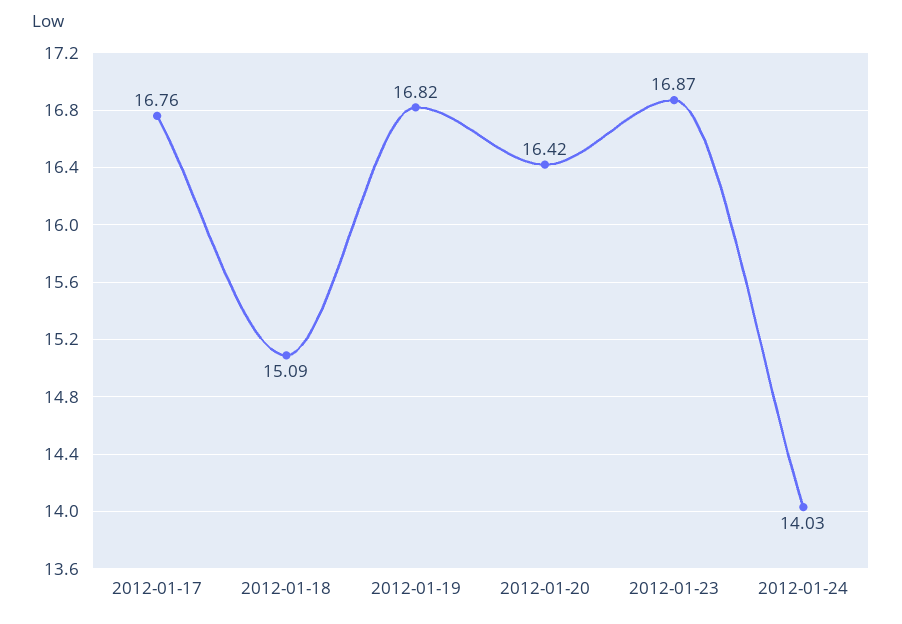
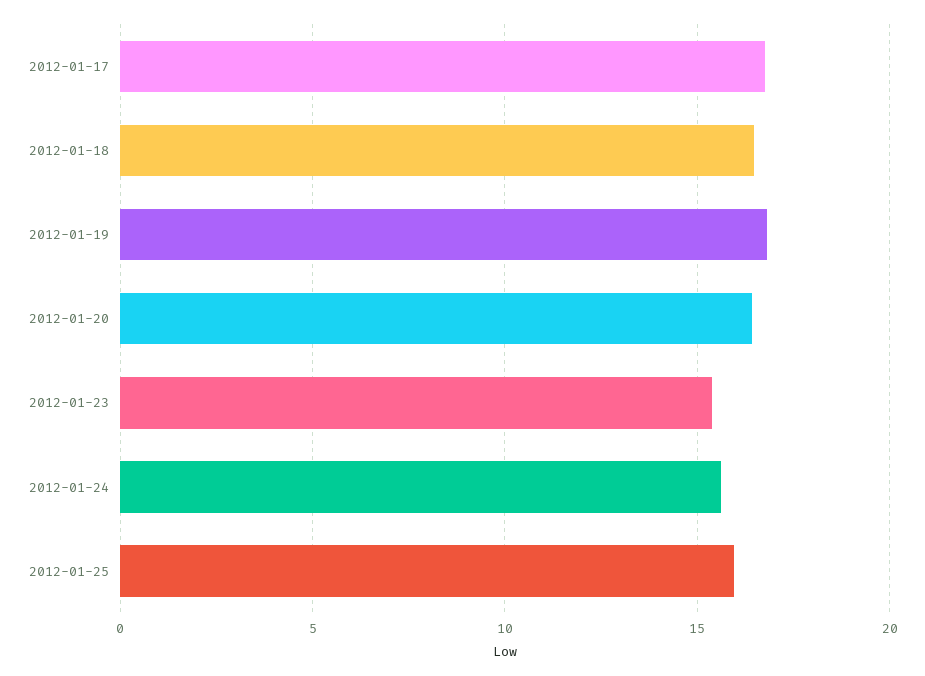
2012-01-18: 15.09 -> 16.5
2012-01-23: 16.87 -> 15.5
2012-01-24: 14.03 -> 15.5
2012-01-25: none -> 16

